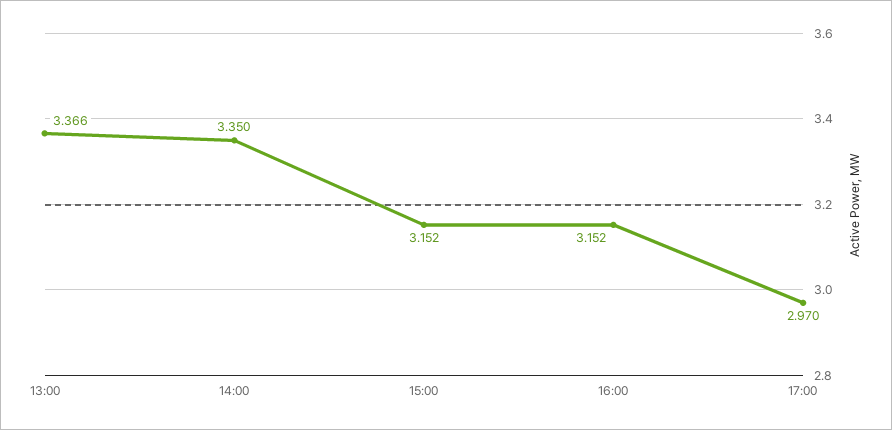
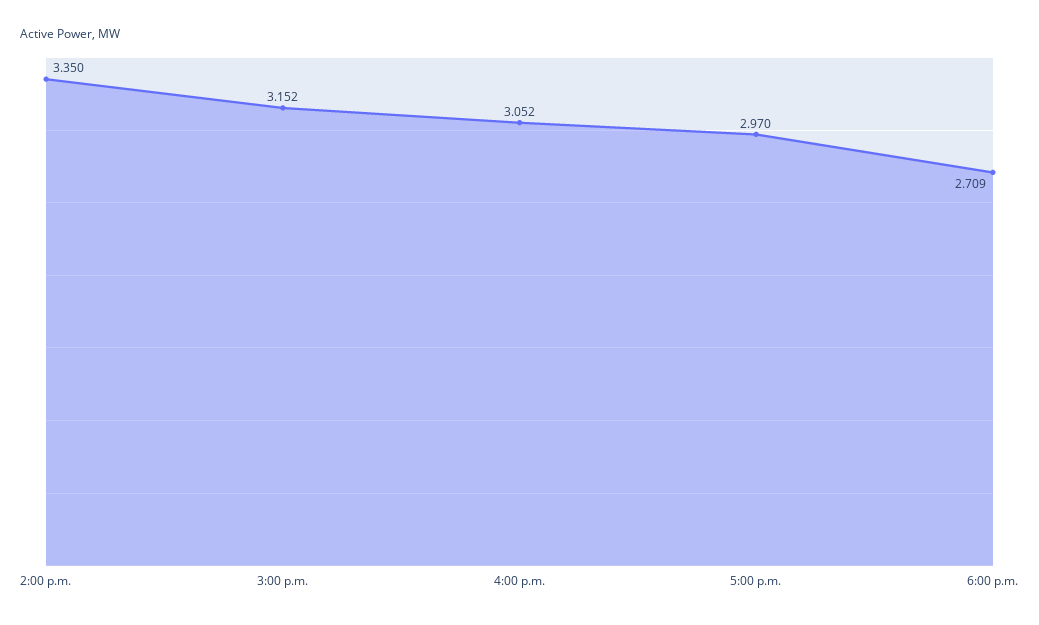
13:00: 3.366 -> none
16:00: 3.152 -> 3.052
6:00 p.m.: none -> 2.709

